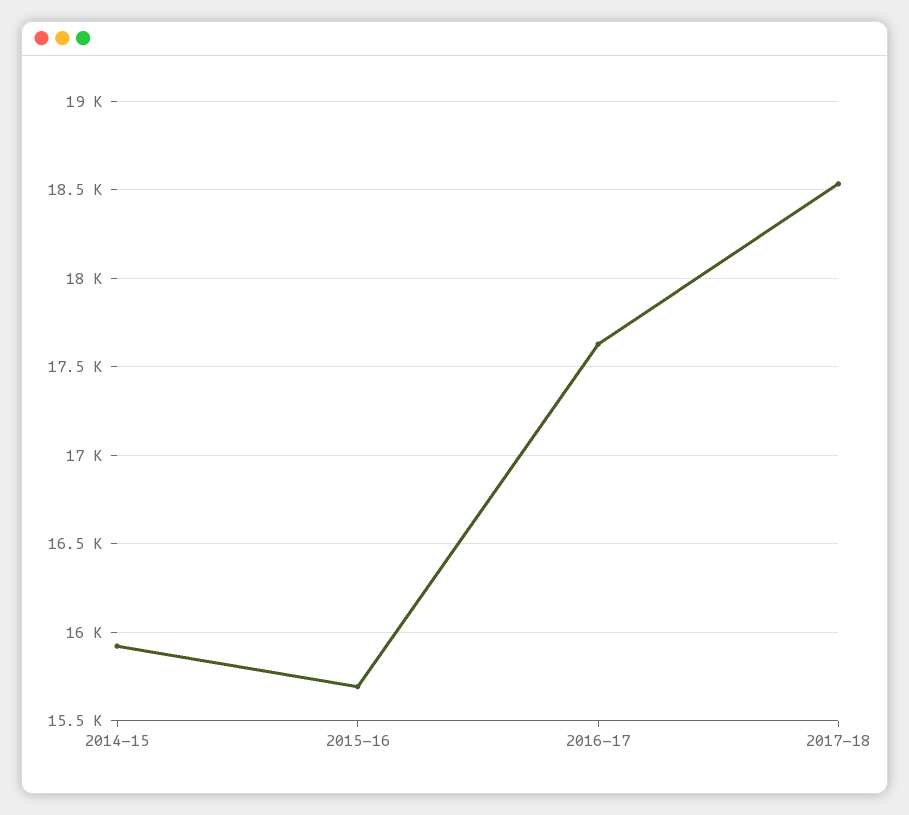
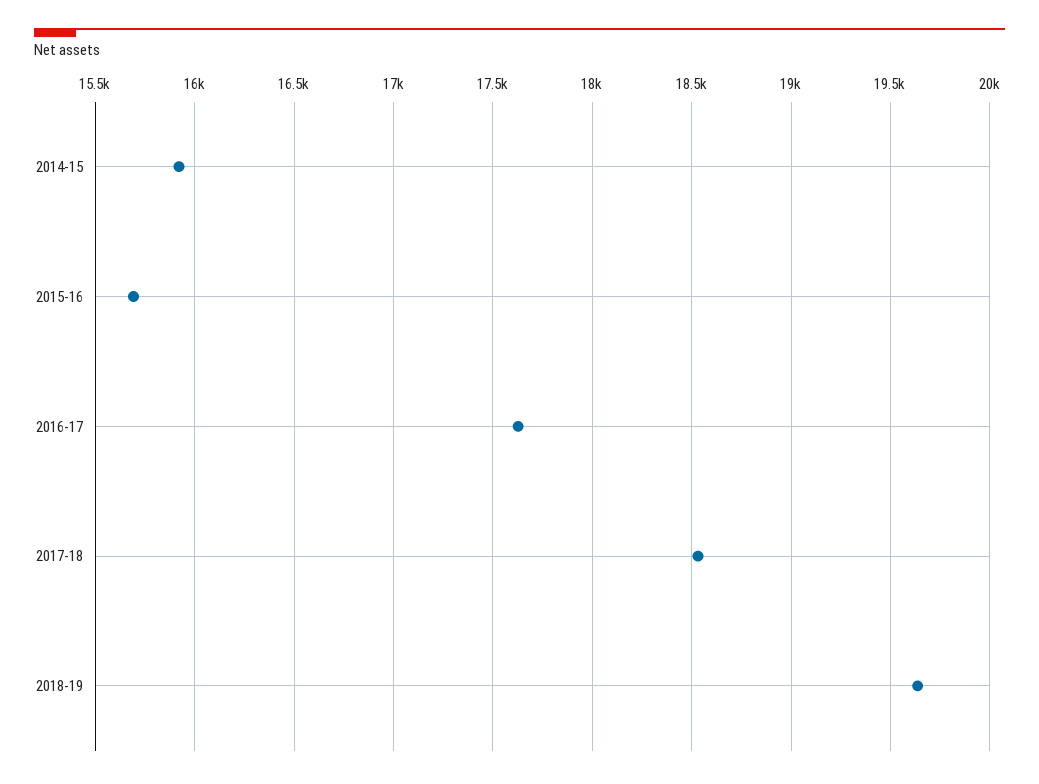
2018-19: none -> 19650

